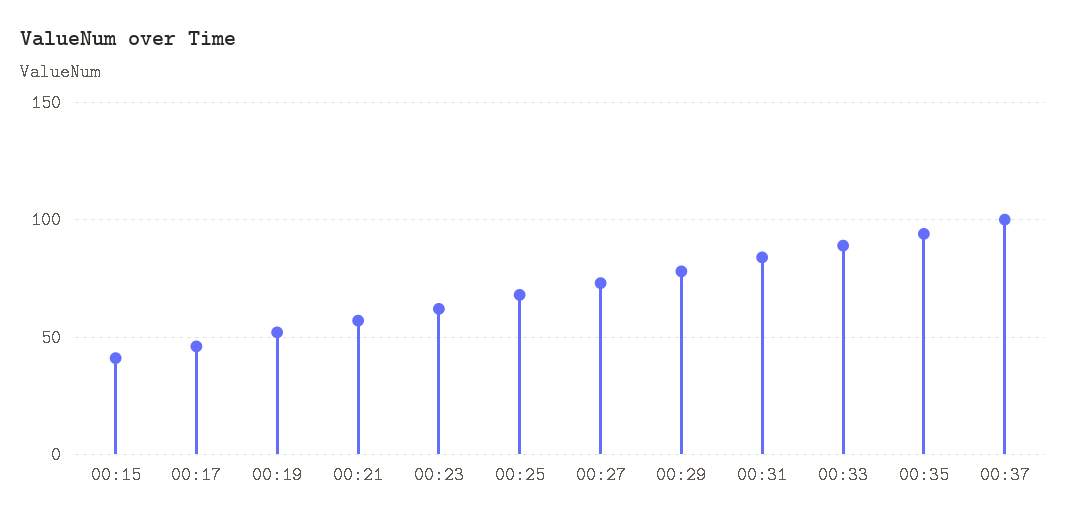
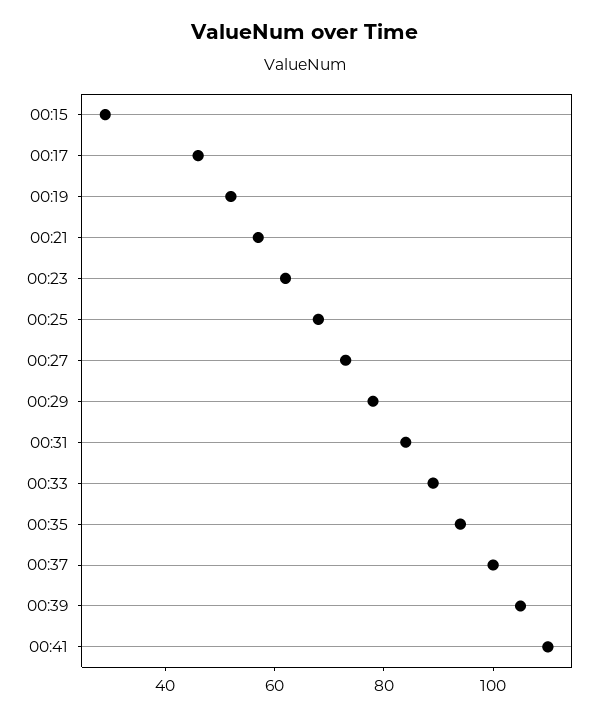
00:15: 40 -> 30
00:39: none -> 105
00:41: none -> 110

